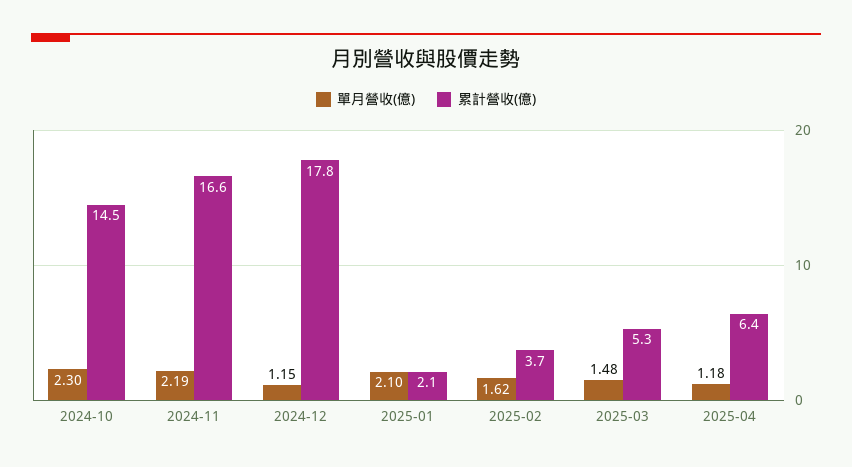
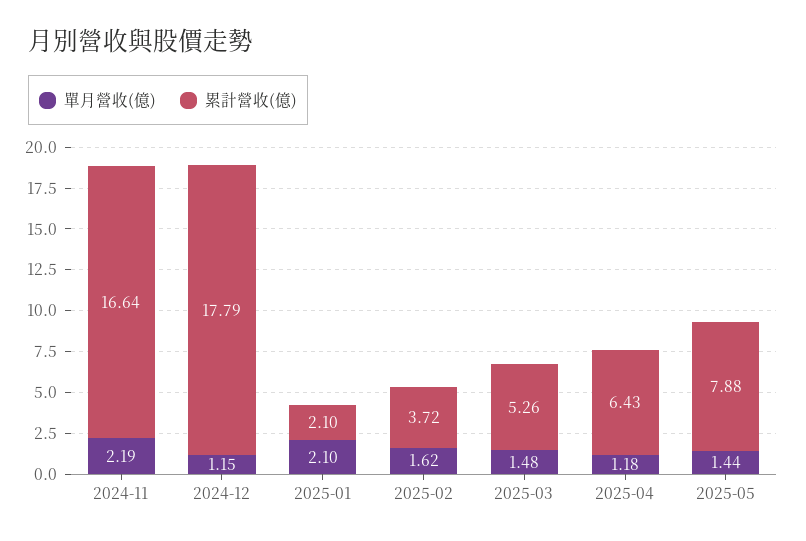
單月營收(億), 2024-10: 2.3 -> none
累計營收(億), 2024-10: 14.5 -> none
單月營收(億), 2025-05: none -> 1.44
累計營收(億), 2025-05: none -> 7.88

